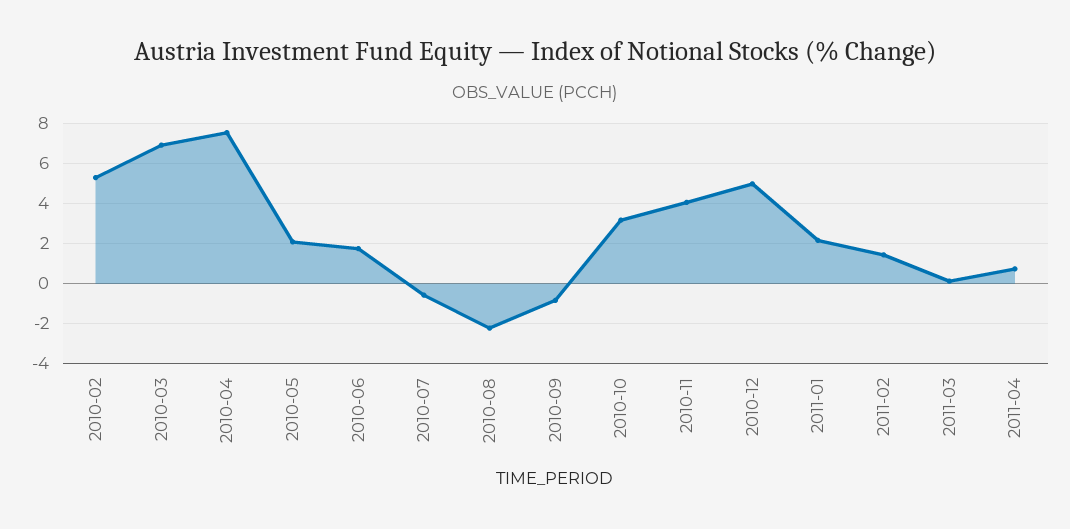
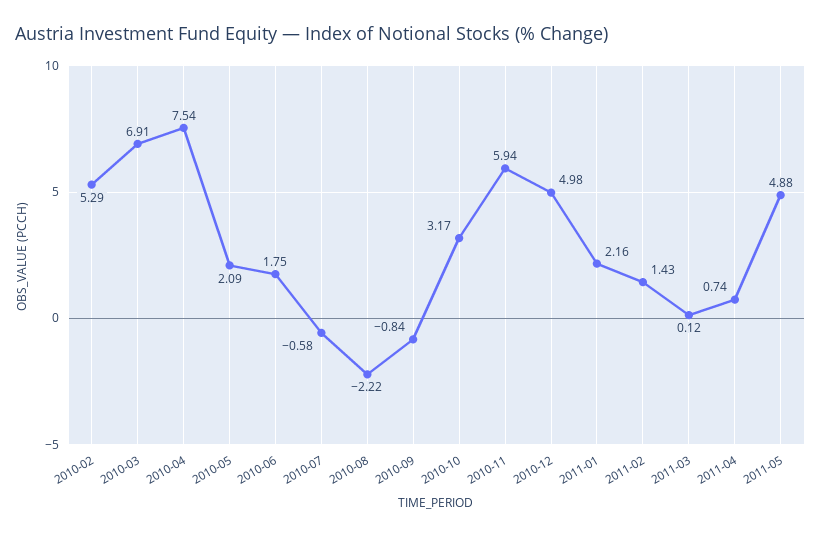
2010-11: 4 -> 5.94
2011-05: none -> 4.88

